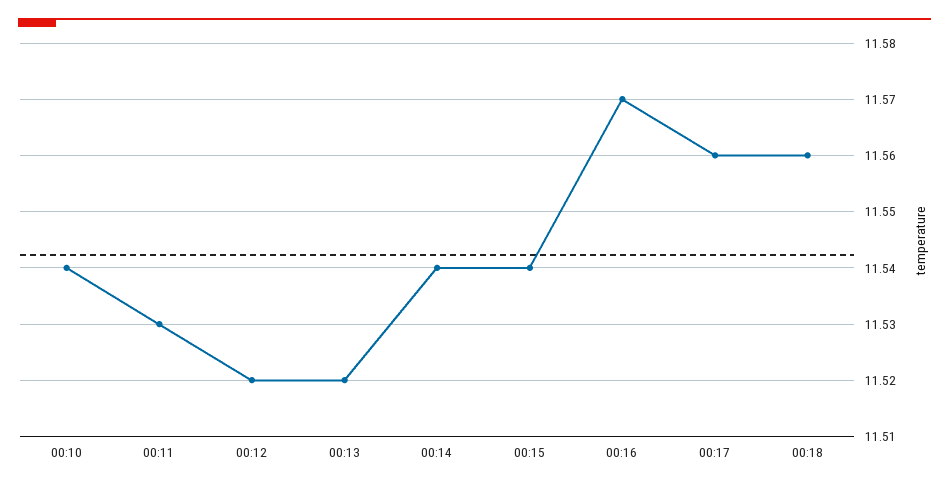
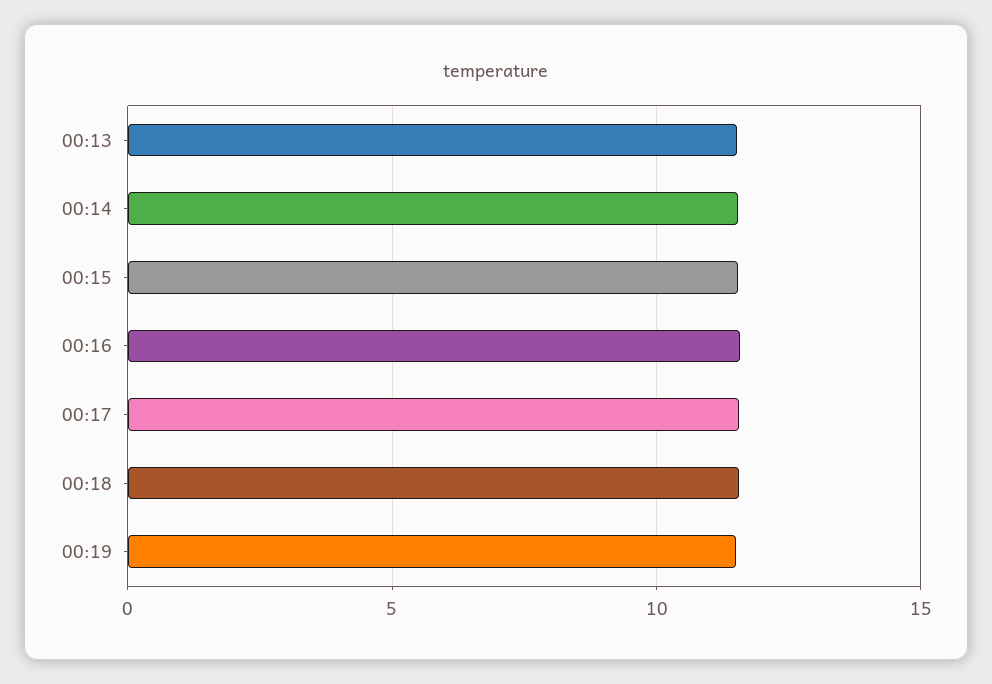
00:10: 11.54 -> none
00:11: 11.53 -> none
00:12: 11.52 -> none
00:19: none -> 11.5

